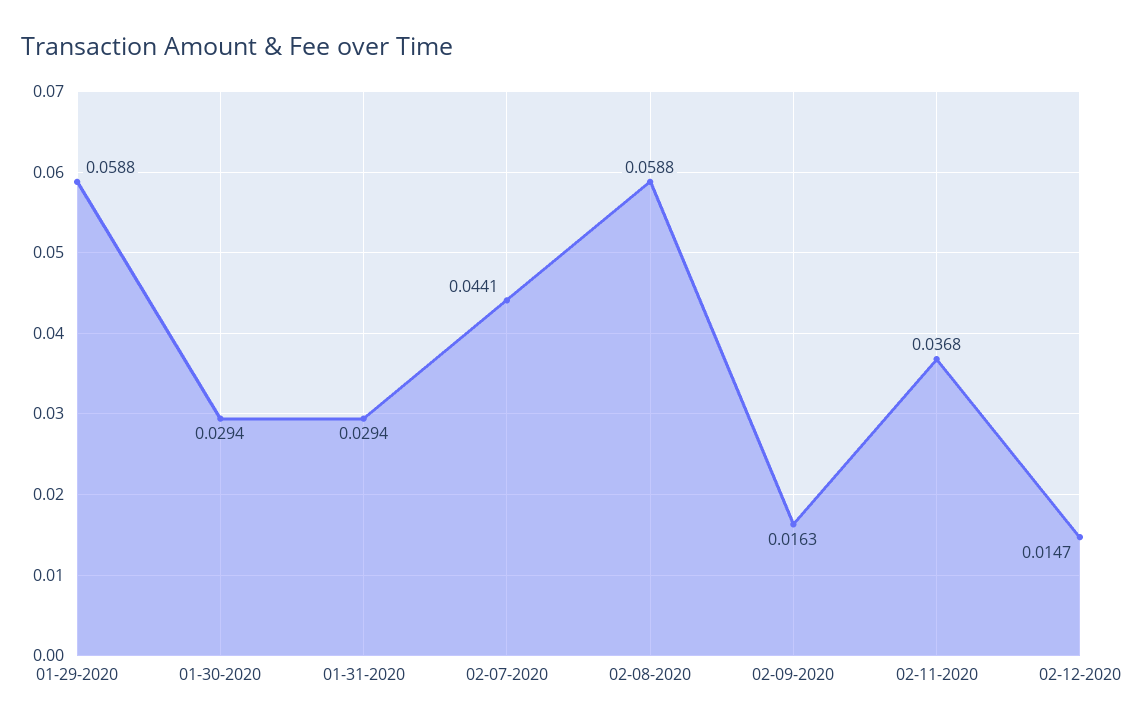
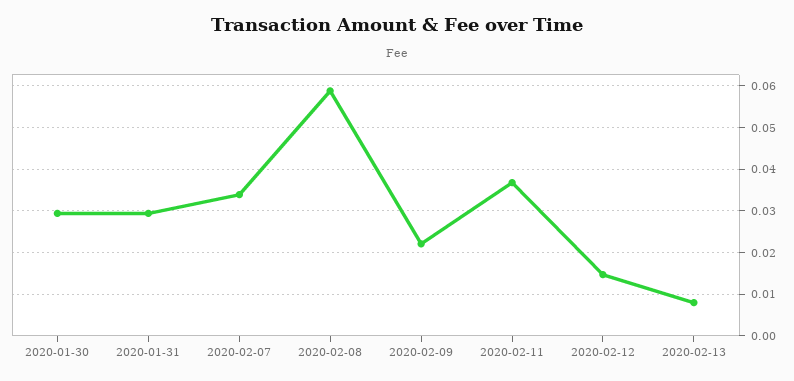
01-29-2020: 0.0588 -> none
02-07-2020: 0.0441 -> 0.034
02-09-2020: 0.0163 -> 0.022
2020-02-13: none -> 0.008

